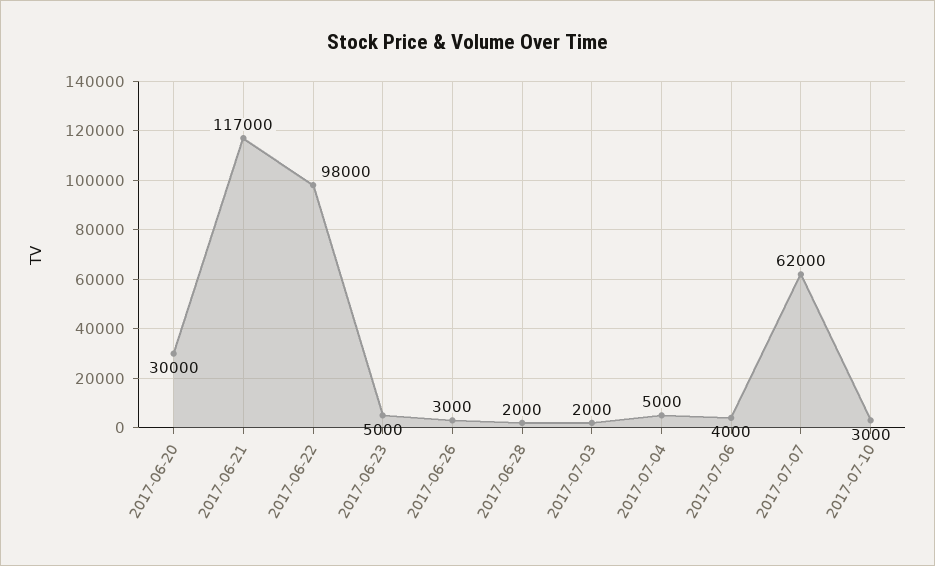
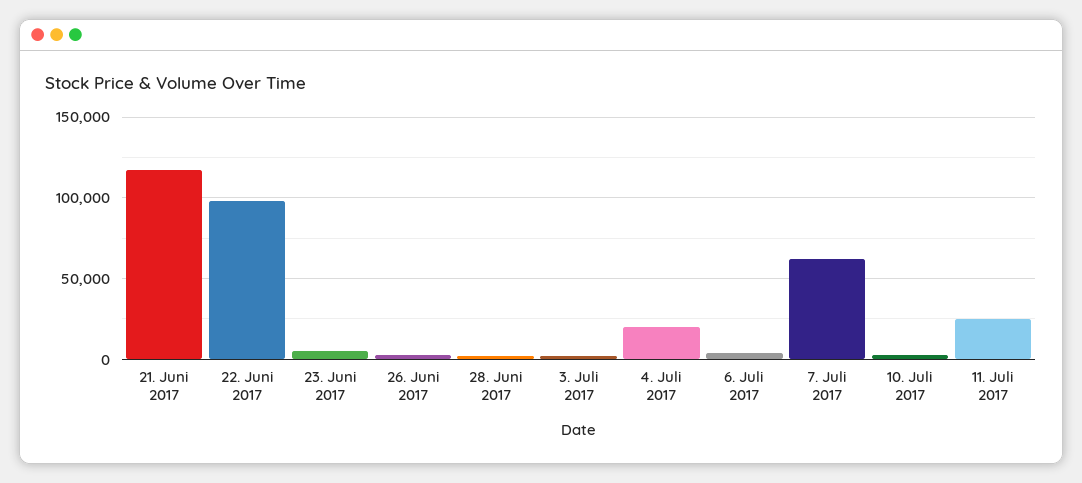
2017-06-20: 30000 -> none
2017-07-04: 5000 -> 20000
11. Juli 2017: none -> 25000

